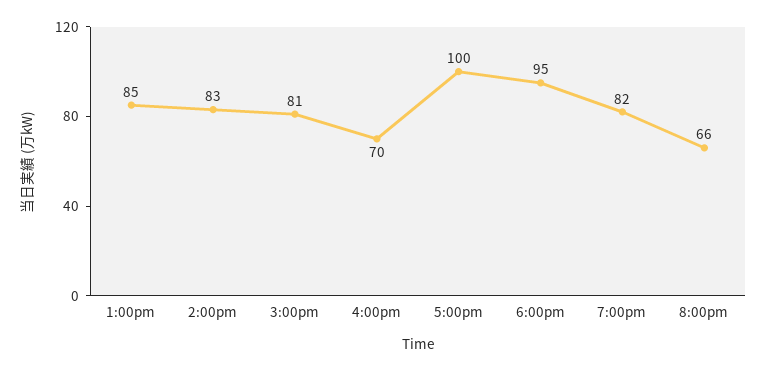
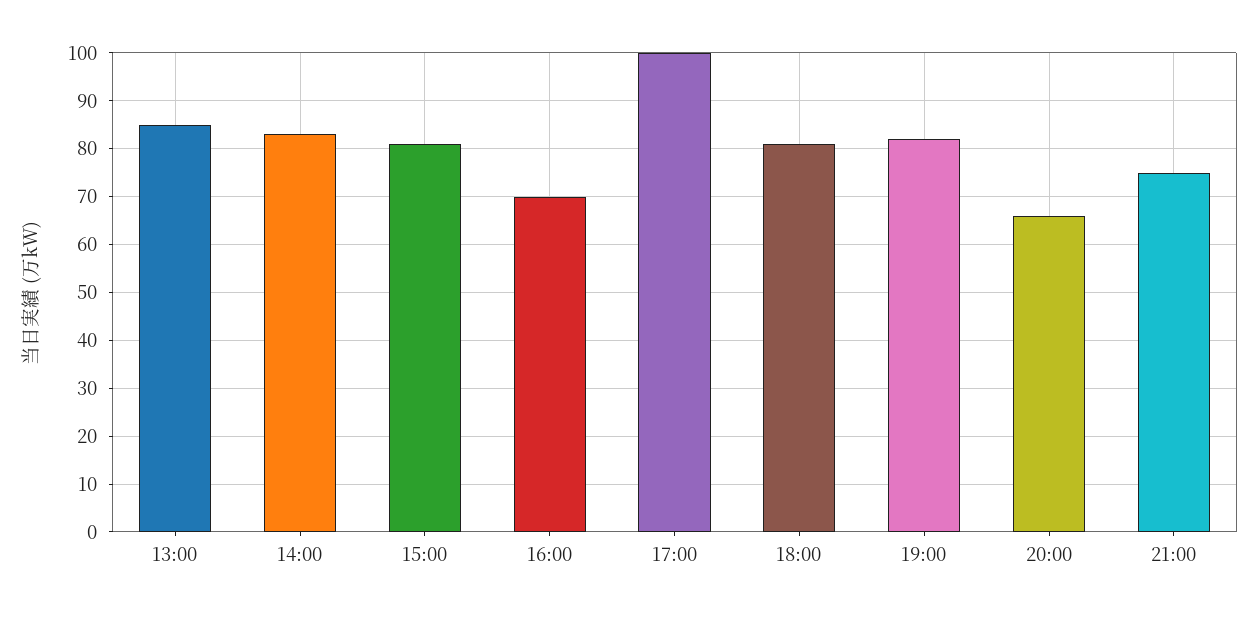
6:00pm: 95 -> 80
21:00: none -> 75

